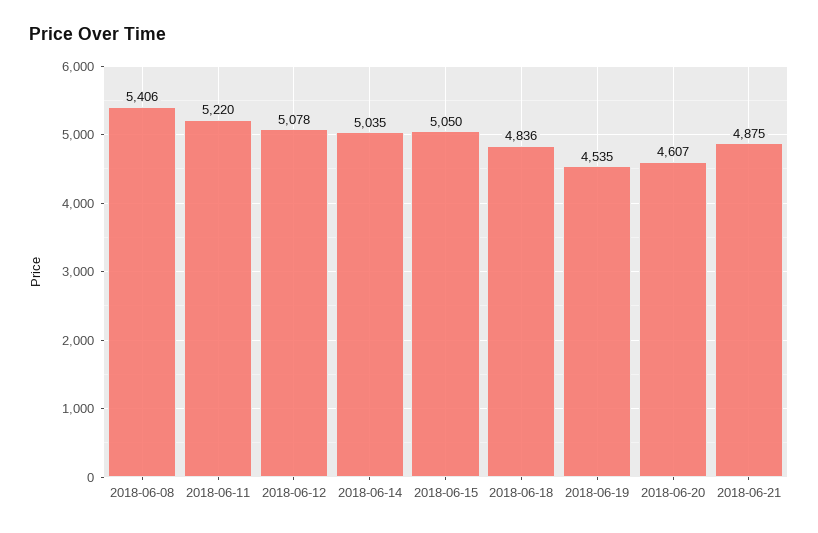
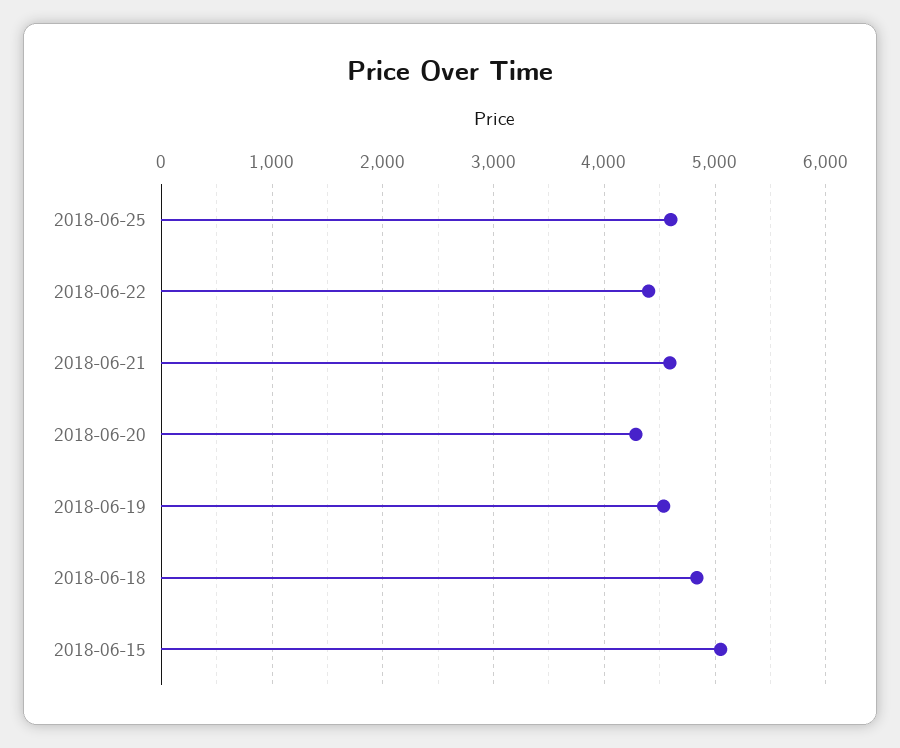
2018-06-08: 5406 -> none
2018-06-11: 5220 -> none
2018-06-12: 5078 -> none
2018-06-14: 5035 -> none
2018-06-20: 4607 -> 4300
2018-06-21: 4875 -> 4600
2018-06-25: none -> 4600
2018-06-22: none -> 4400

